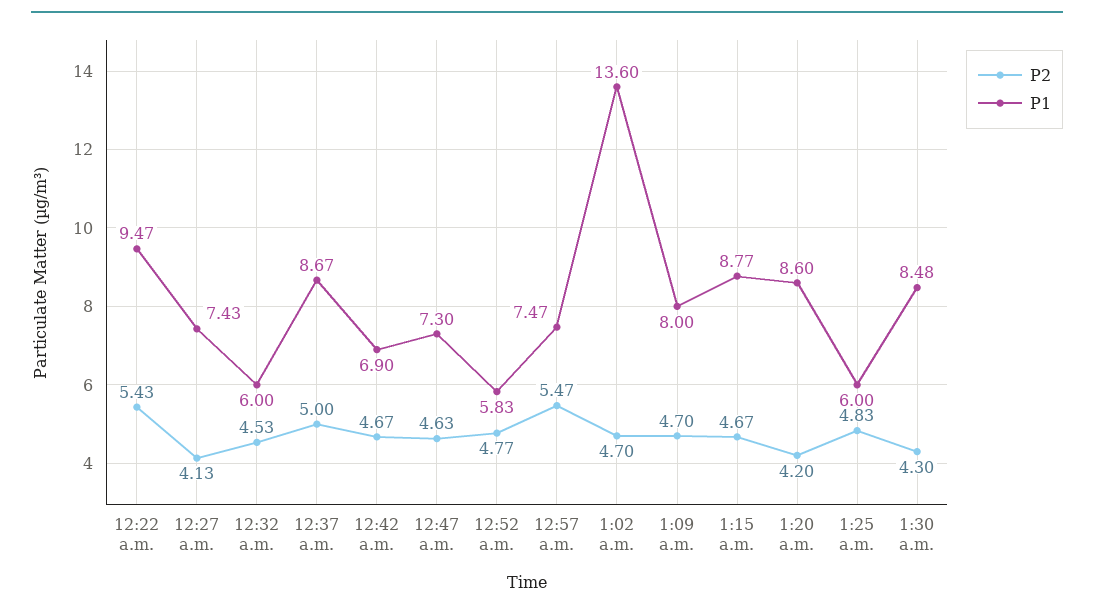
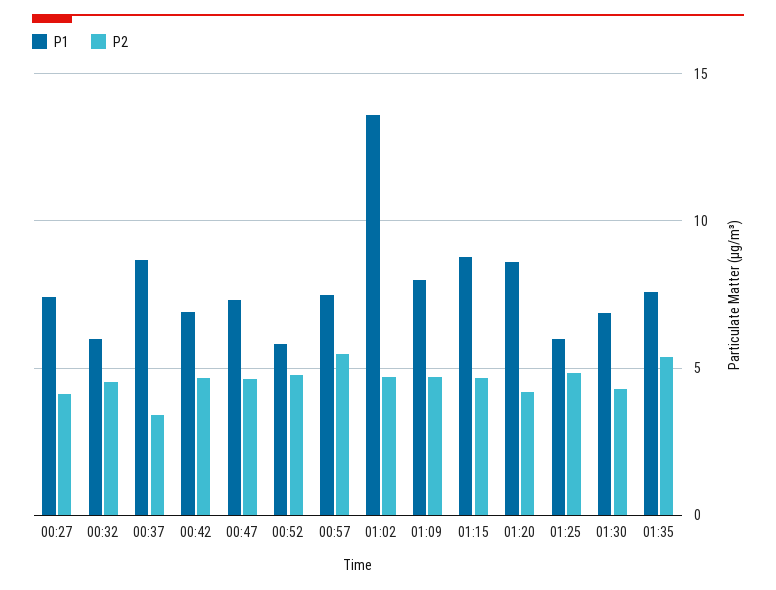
P2, 12:22 a.m.: 5.43 -> none
P1, 12:22 a.m.: 9.47 -> none
P2, 12:37 a.m.: 5 -> 3.5
P1, 1:30 a.m.: 8.48 -> 7
P1, 01:35: none -> 7.5
P2, 01:35: none -> 5.5

